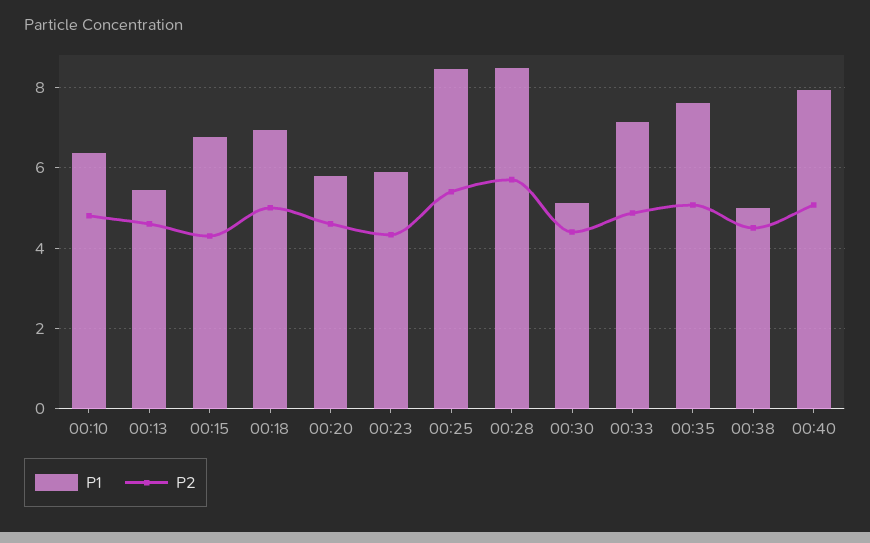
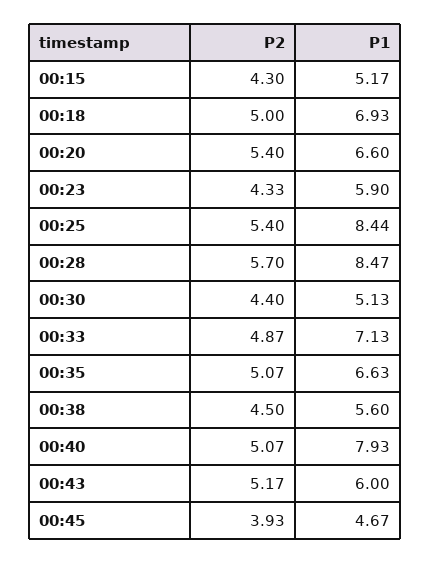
P1, 00:10: 6.4 -> none
P2, 00:10: 4.8 -> none
P1, 00:13: 5.4 -> none
P2, 00:13: 4.6 -> none
P1, 00:15: 6.8 -> 5.17
P1, 00:20: 5.8 -> 6.6
P2, 00:20: 4.6 -> 5.4
P1, 00:35: 7.6 -> 6.63
P1, 00:38: 5 -> 5.6
P2, 00:43: none -> 5.17
P1, 00:43: none -> 6
P2, 00:45: none -> 3.93
P1, 00:45: none -> 4.67

